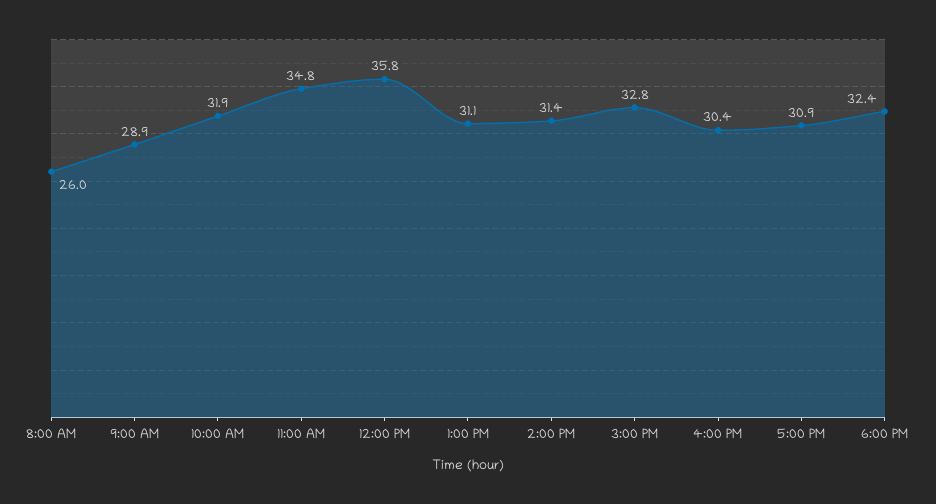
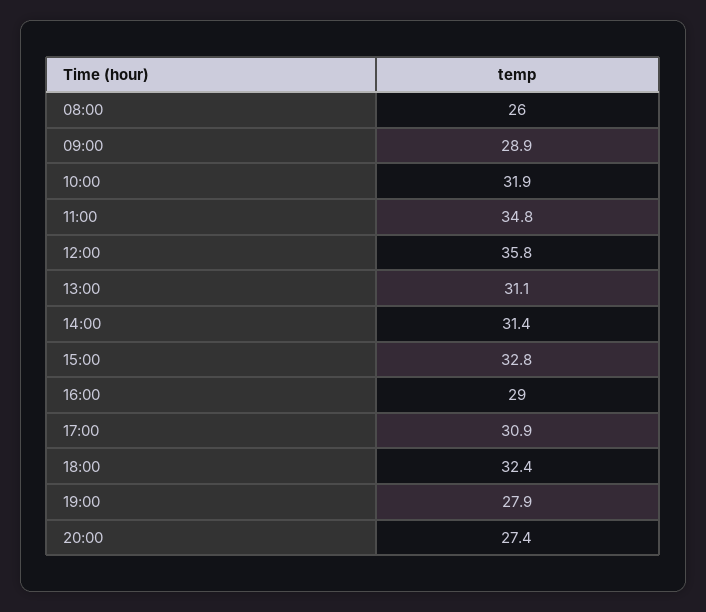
4:00 PM: 30.4 -> 29
19:00: none -> 27.9
20:00: none -> 27.4

